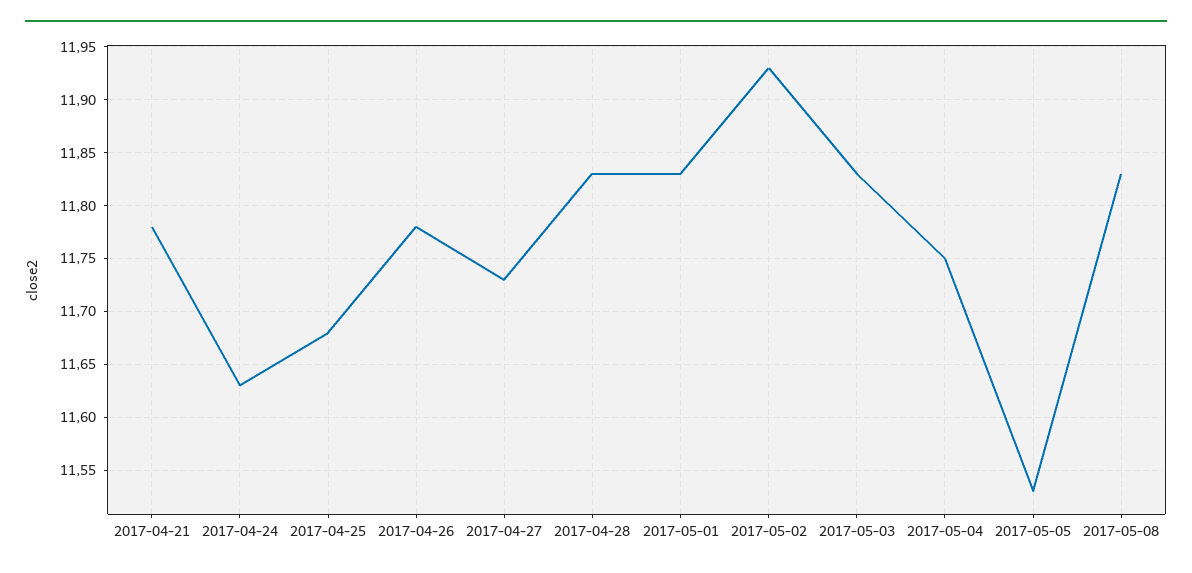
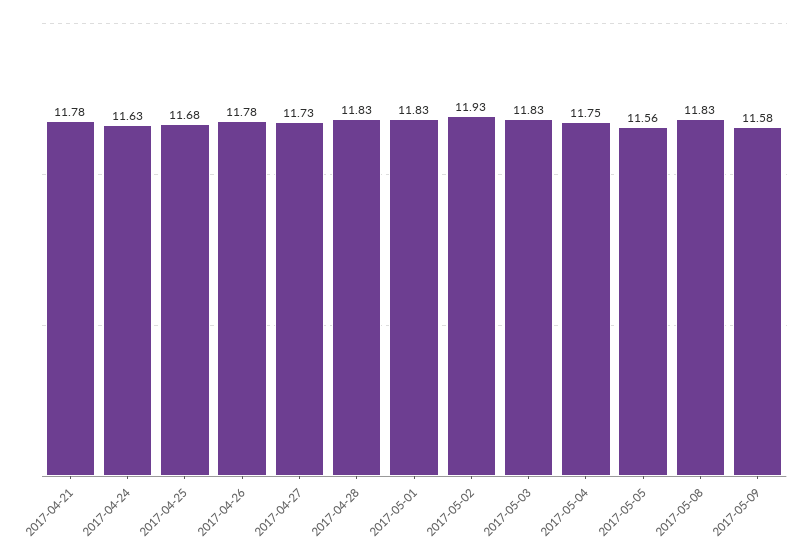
2017-05-05: 11.53 -> 11.56
2017-05-09: none -> 11.58

